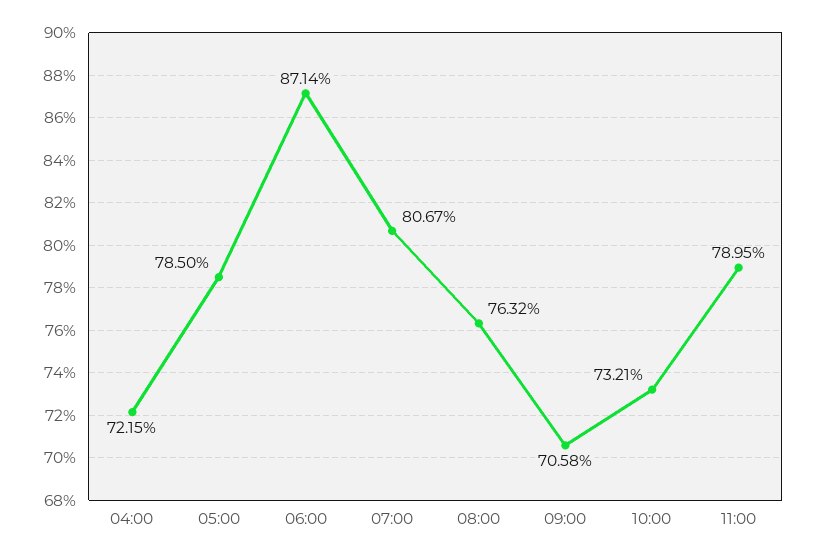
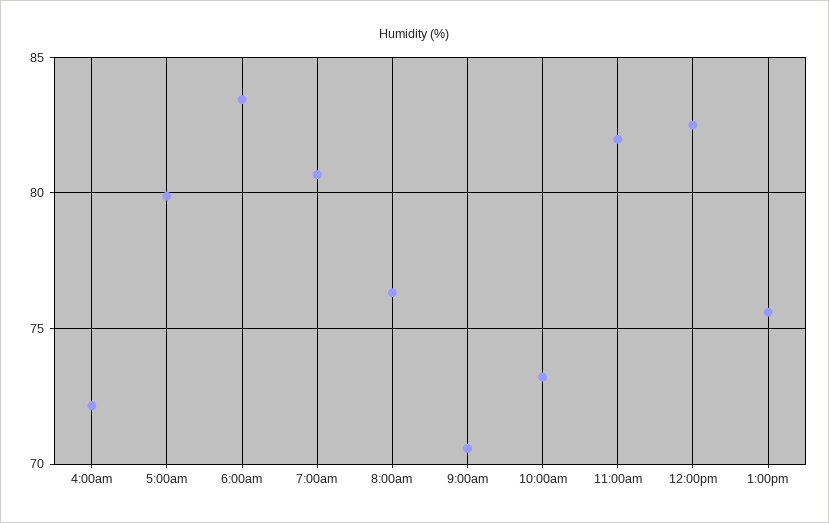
05:00: 78.5 -> 80
06:00: 87.14 -> 83.5
11:00: 78.95 -> 82
12:00pm: none -> 82.5
1:00pm: none -> 75.5

